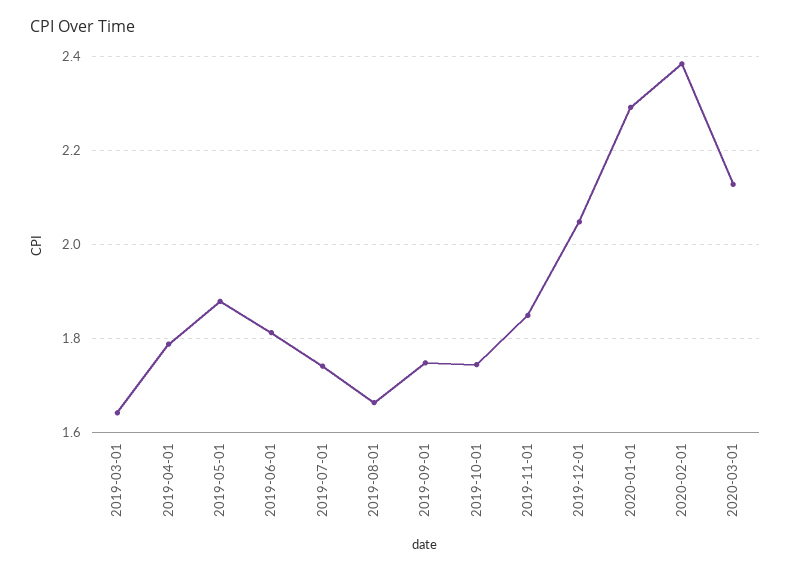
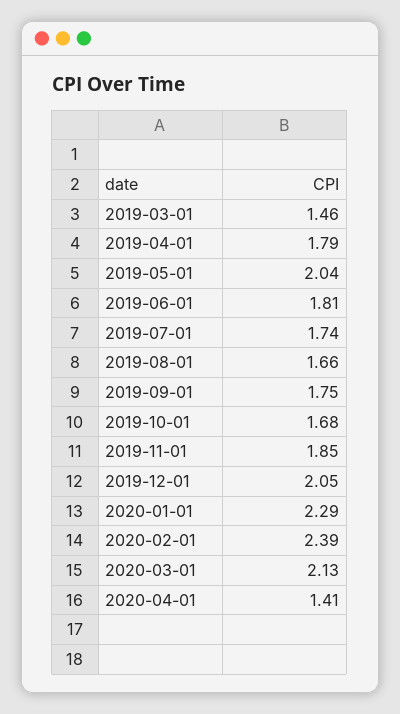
2019-03-01: 1.64 -> 1.46
2019-05-01: 1.88 -> 2.04
2019-10-01: 1.74 -> 1.68
2020-04-01: none -> 1.41

